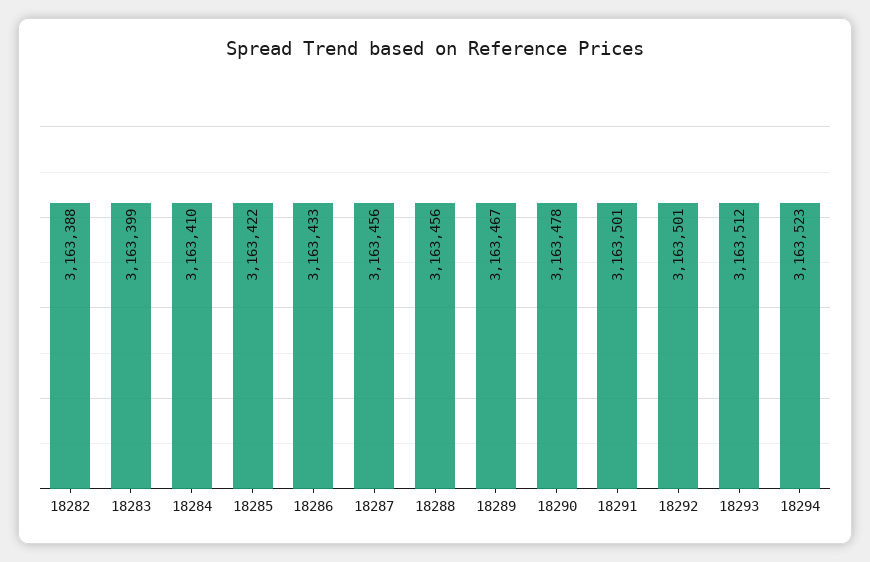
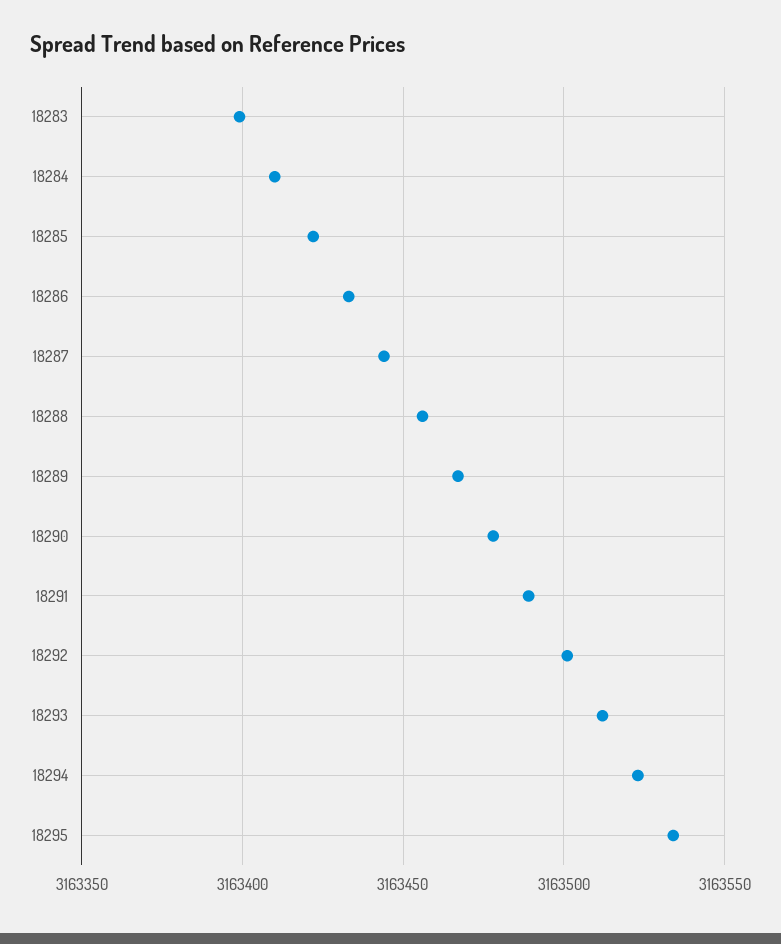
18282: 3163388 -> none
18287: 3163456 -> 3163445
18291: 3163501 -> 3163490
18295: none -> 3163535

